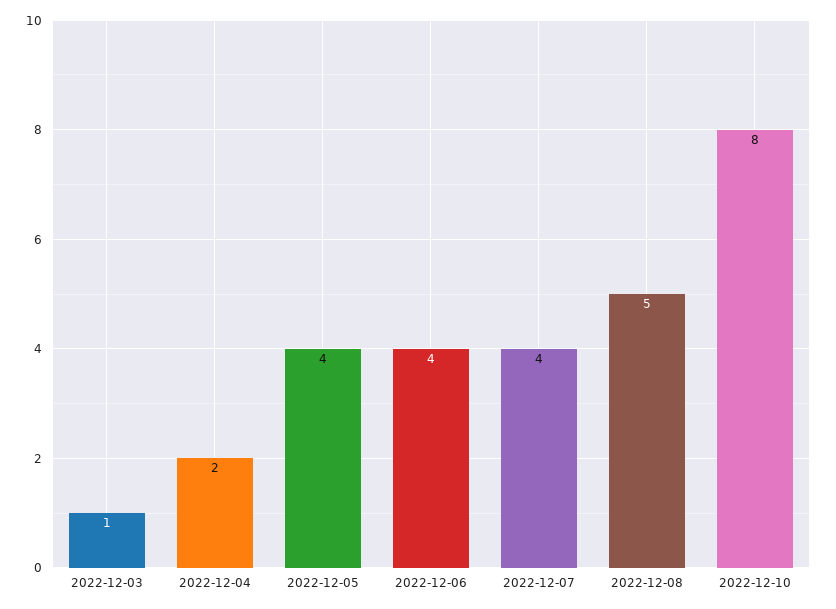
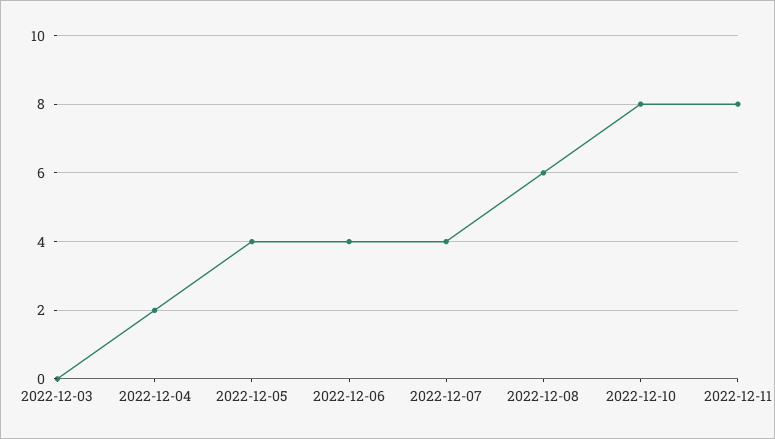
2022-12-03: 1 -> 0
2022-12-08: 5 -> 6
2022-12-11: none -> 8

